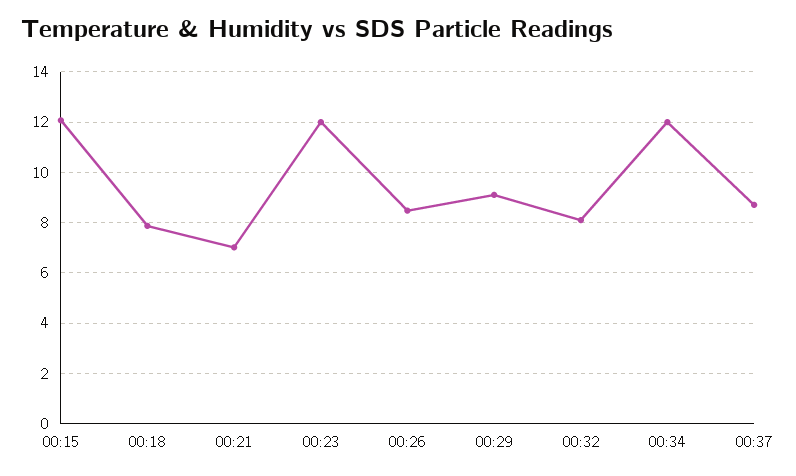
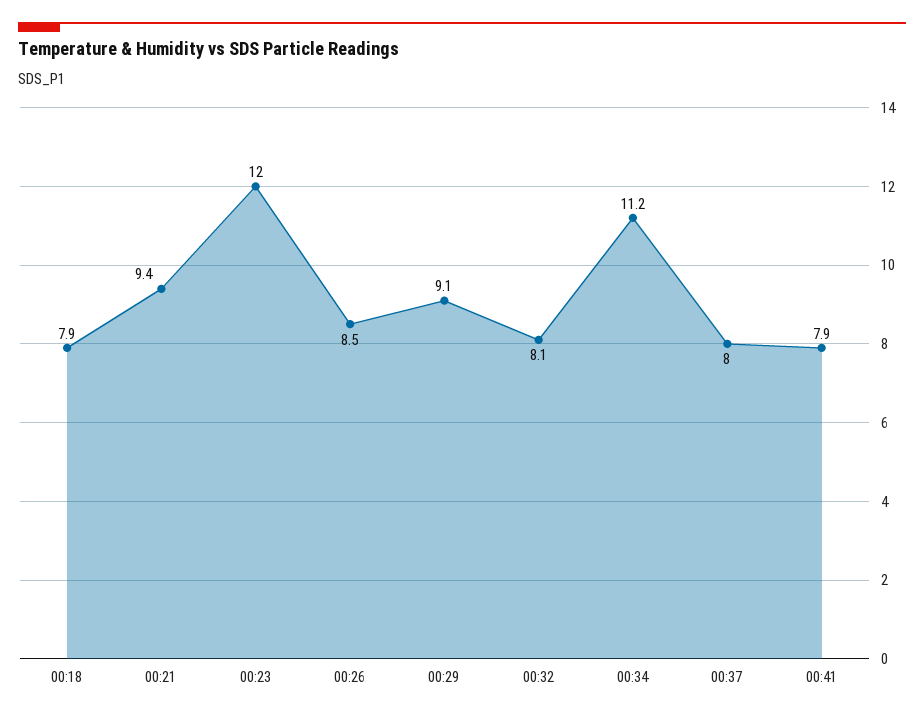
00:15: 12 -> none
00:21: 7 -> 9.4
00:34: 12 -> 11.2
00:37: 8.75 -> 8
00:41: none -> 7.9

